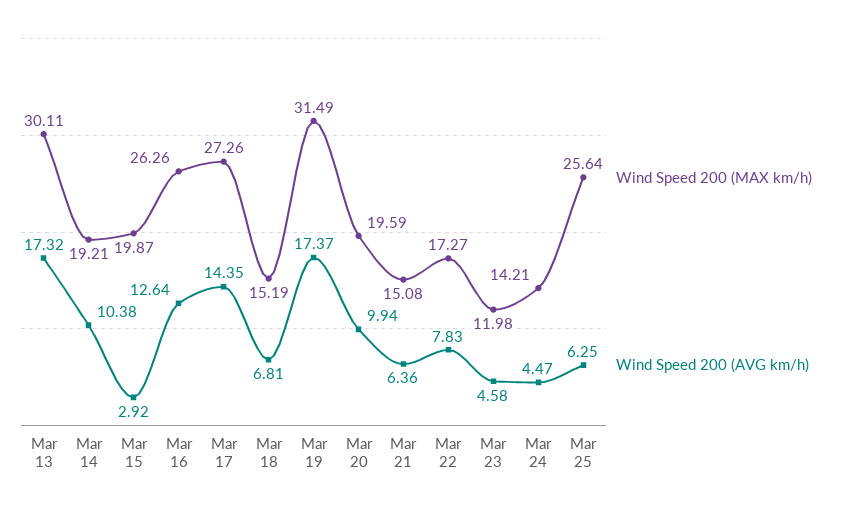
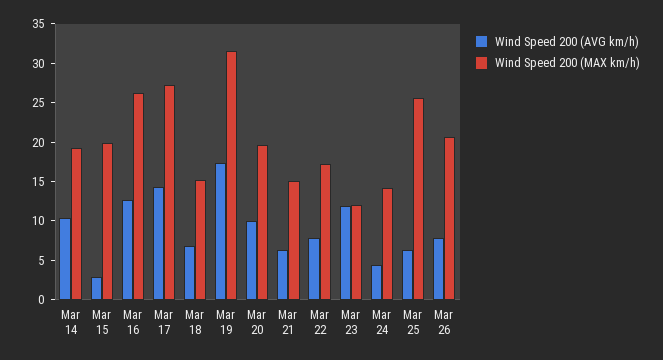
Wind Speed 200 (MAX km/h), Mar 13: 30.11 -> none
Wind Speed 200 (AVG km/h), Mar 13: 17.32 -> none
Wind Speed 200 (AVG km/h), Mar 23: 4.58 -> 12.5
Wind Speed 200 (AVG km/h), Mar 26: none -> 7.5
Wind Speed 200 (MAX km/h), Mar 26: none -> 20

